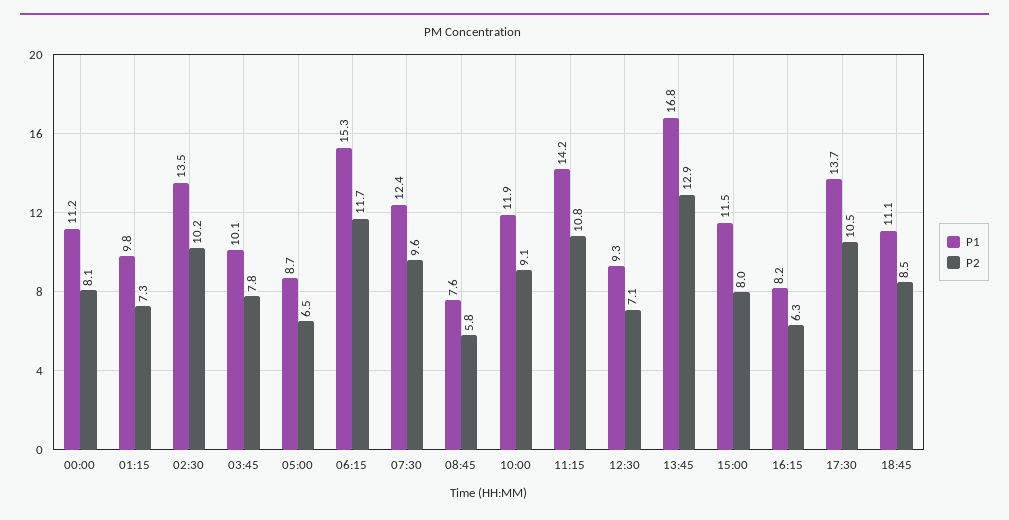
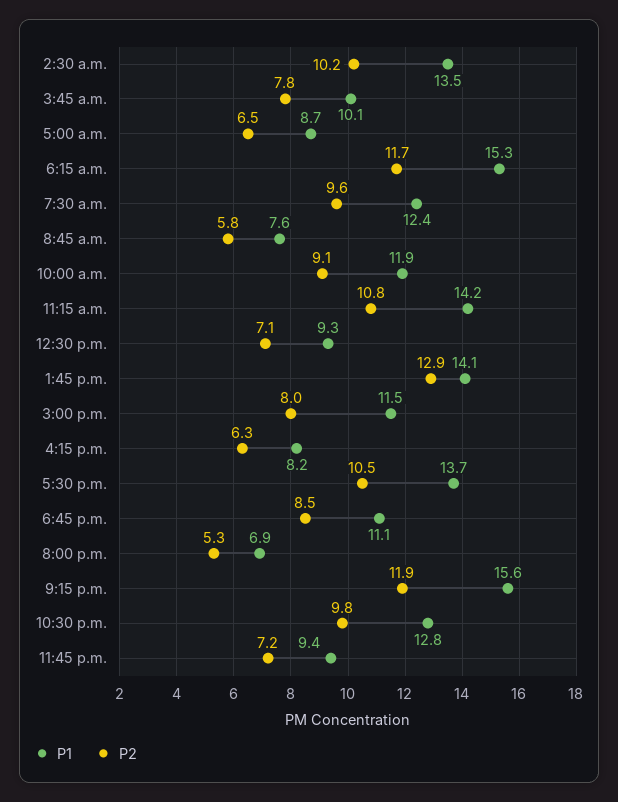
P1, 00:00: 11.2 -> none
P2, 00:00: 8.1 -> none
P1, 01:15: 9.8 -> none
P2, 01:15: 7.3 -> none
P1, 13:45: 16.8 -> 14.1
P1, 8:00 p.m.: none -> 6.9
P2, 8:00 p.m.: none -> 5.3
P1, 9:15 p.m.: none -> 15.6
P2, 9:15 p.m.: none -> 11.9
P1, 10:30 p.m.: none -> 12.8
P2, 10:30 p.m.: none -> 9.8
P1, 11:45 p.m.: none -> 9.4
P2, 11:45 p.m.: none -> 7.2

